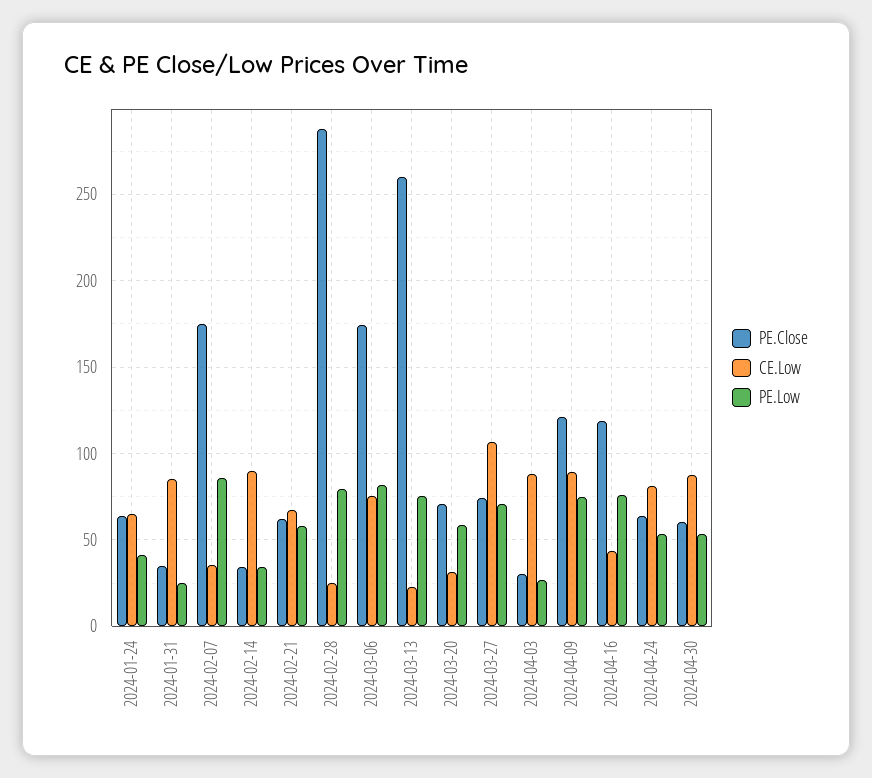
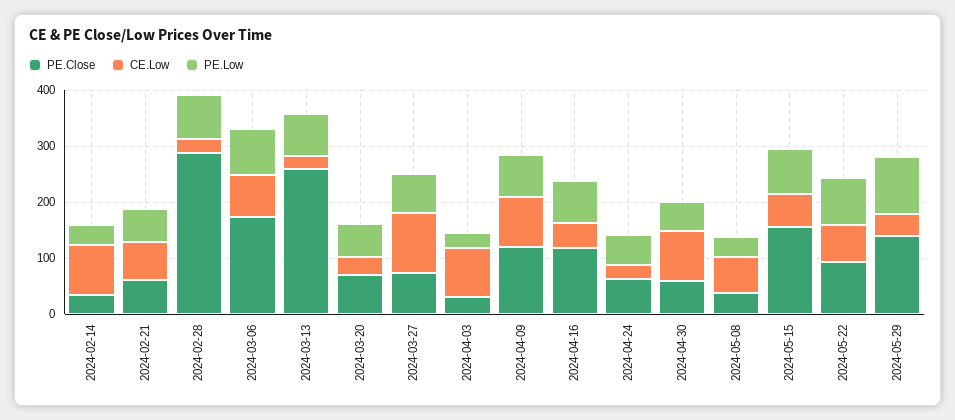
PE.Close, 2024-01-24: 65 -> none
CE.Low, 2024-01-24: 65 -> none
PE.Low, 2024-01-24: 40 -> none
PE.Close, 2024-01-31: 35 -> none
CE.Low, 2024-01-31: 85 -> none
PE.Low, 2024-01-31: 25 -> none
PE.Close, 2024-02-07: 175 -> none
CE.Low, 2024-02-07: 35 -> none
PE.Low, 2024-02-07: 85 -> none
CE.Low, 2024-04-24: 80 -> 20
PE.Close, 2024-05-08: none -> 40
CE.Low, 2024-05-08: none -> 60
PE.Low, 2024-05-08: none -> 40
PE.Close, 2024-05-15: none -> 160
CE.Low, 2024-05-15: none -> 60
PE.Low, 2024-05-15: none -> 80
PE.Close, 2024-05-22: none -> 100
CE.Low, 2024-05-22: none -> 60
PE.Low, 2024-05-22: none -> 80
PE.Close, 2024-05-29: none -> 140
CE.Low, 2024-05-29: none -> 40
PE.Low, 2024-05-29: none -> 100

